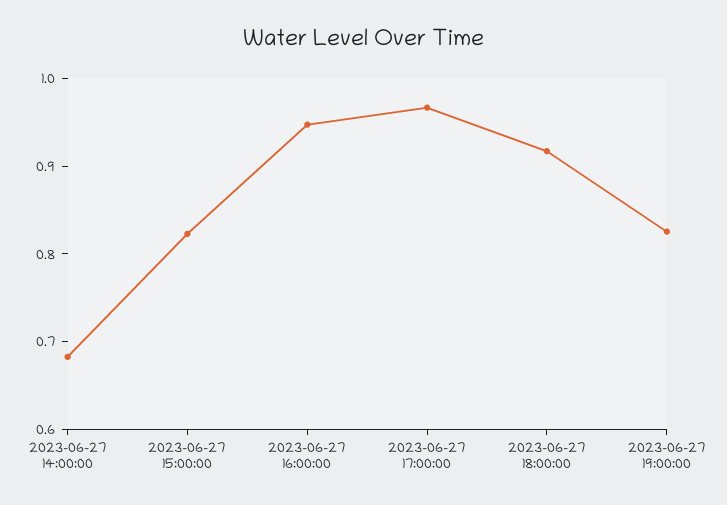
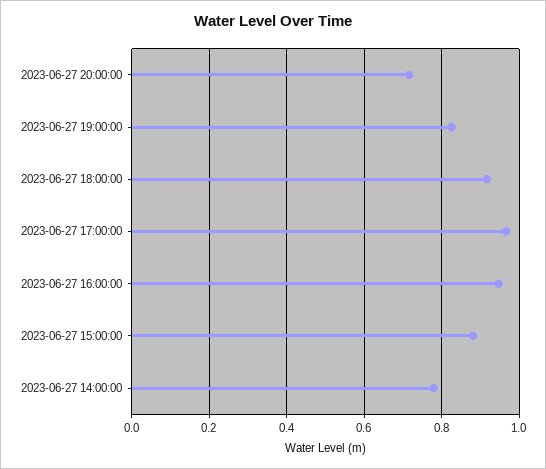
2023-06-27 14:00:00: 0.68 -> 0.78
2023-06-27 15:00:00: 0.82 -> 0.88
2023-06-27 20:00:00: none -> 0.72

